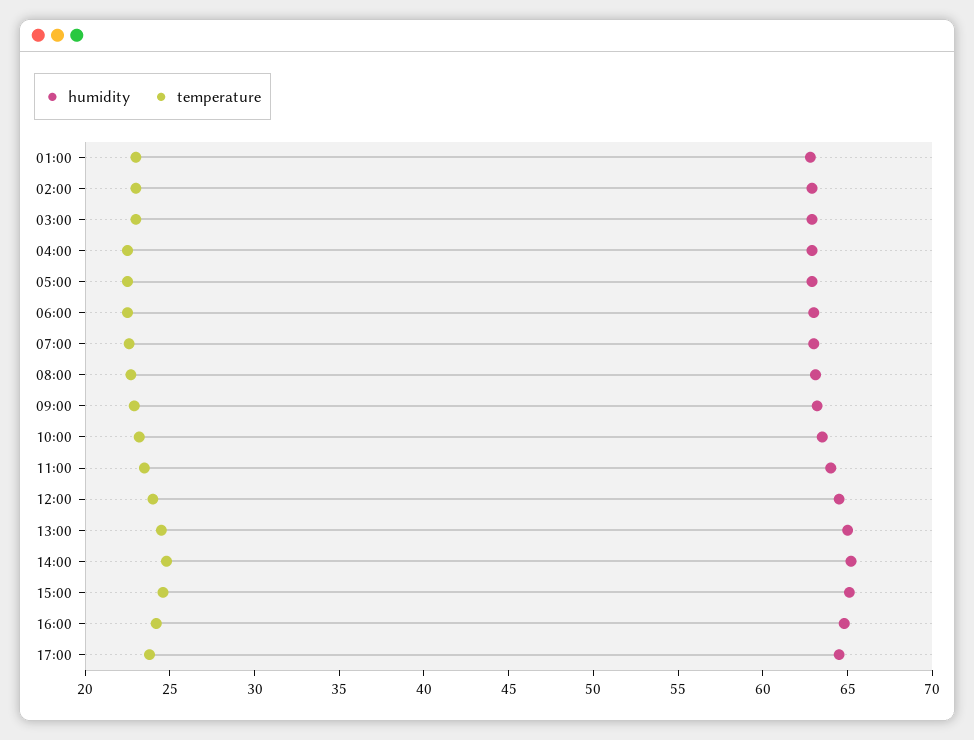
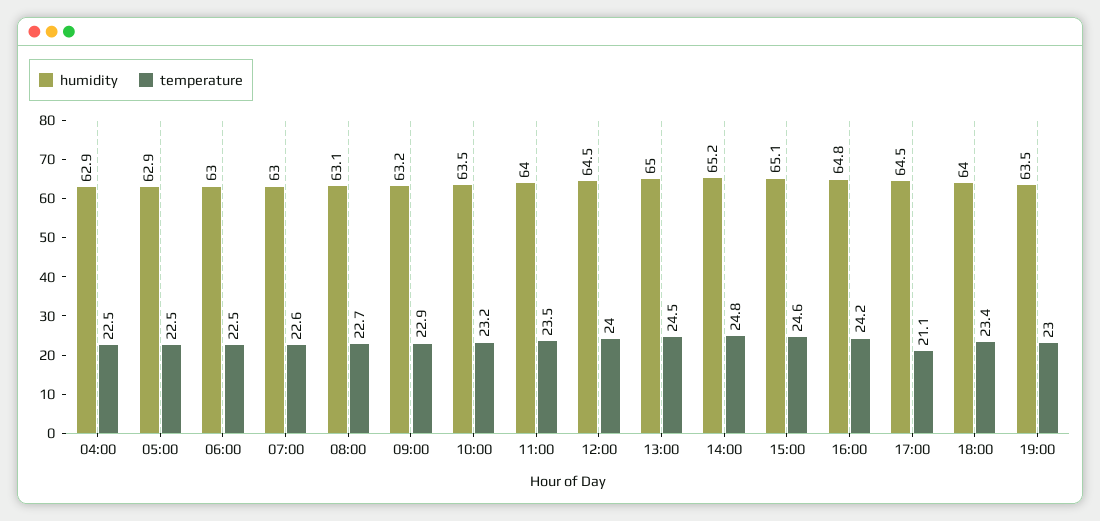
humidity, 01:00: 63 -> none
temperature, 01:00: 23 -> none
humidity, 02:00: 63 -> none
temperature, 02:00: 23 -> none
humidity, 03:00: 63 -> none
temperature, 03:00: 23 -> none
temperature, 17:00: 24 -> 21.1
humidity, 18:00: none -> 64
temperature, 18:00: none -> 23.4
humidity, 19:00: none -> 63.5
temperature, 19:00: none -> 23

